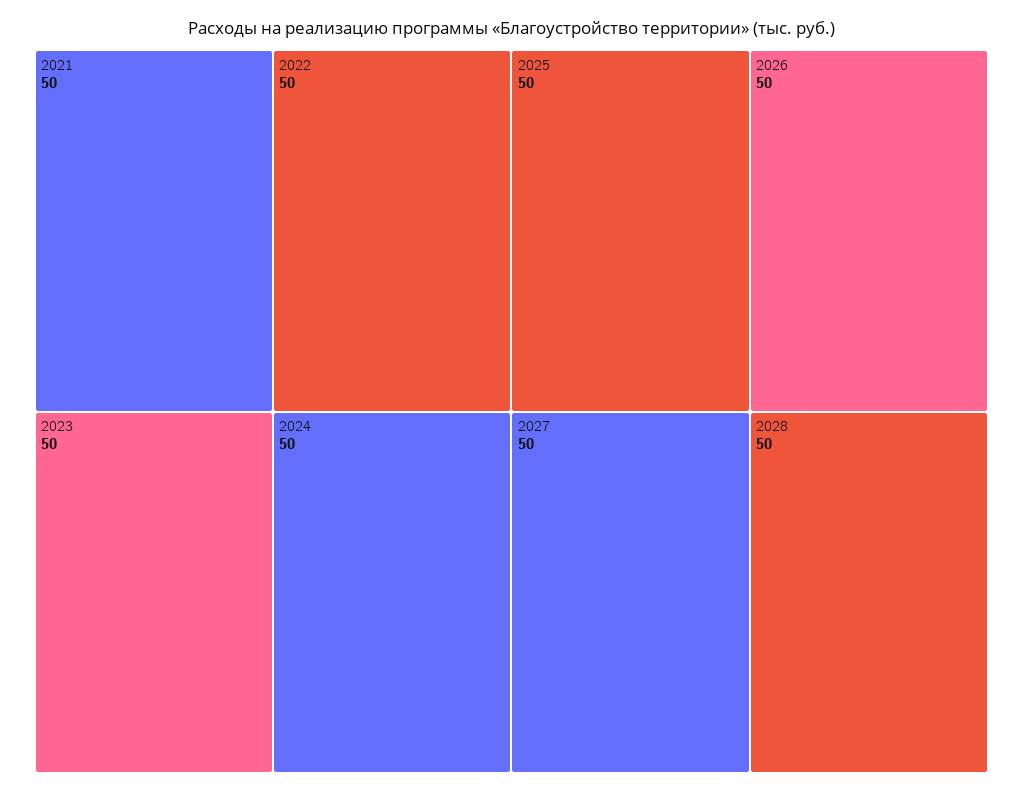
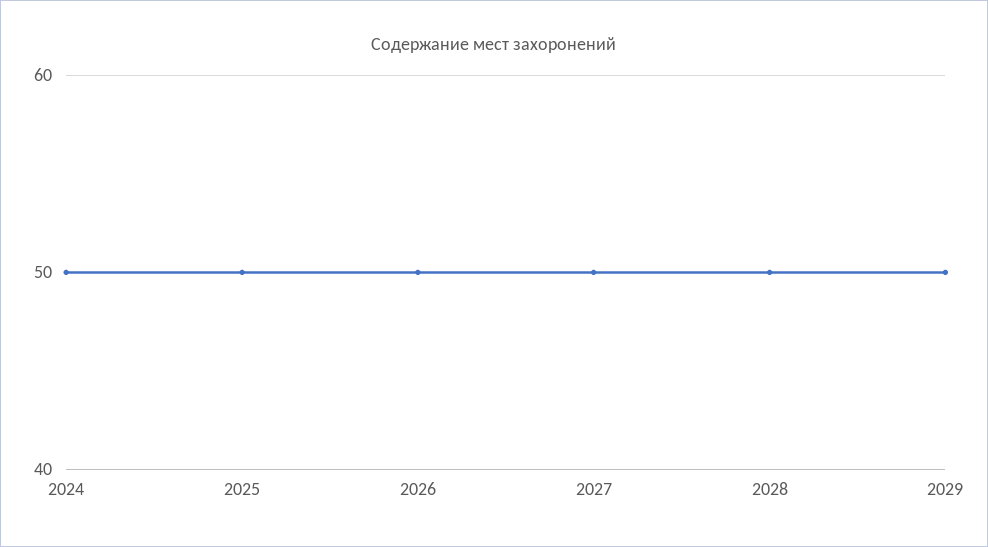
2021: 50 -> none
2022: 50 -> none
2023: 50 -> none
2029: none -> 50

